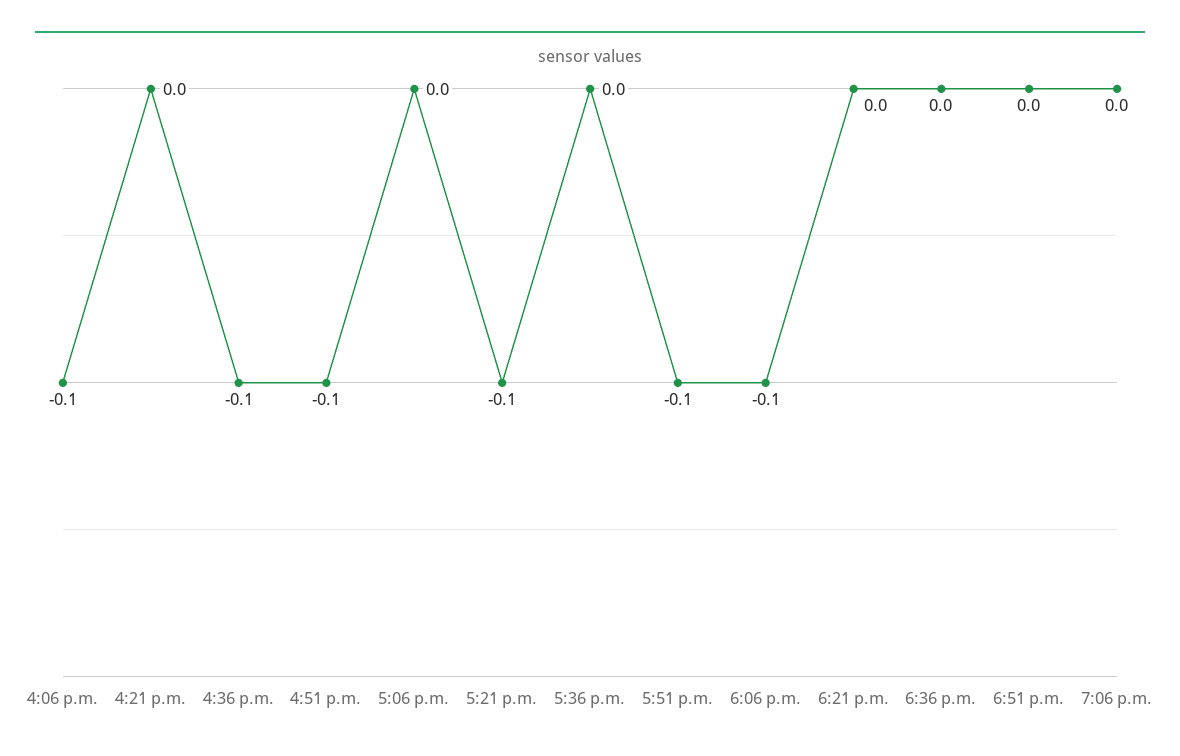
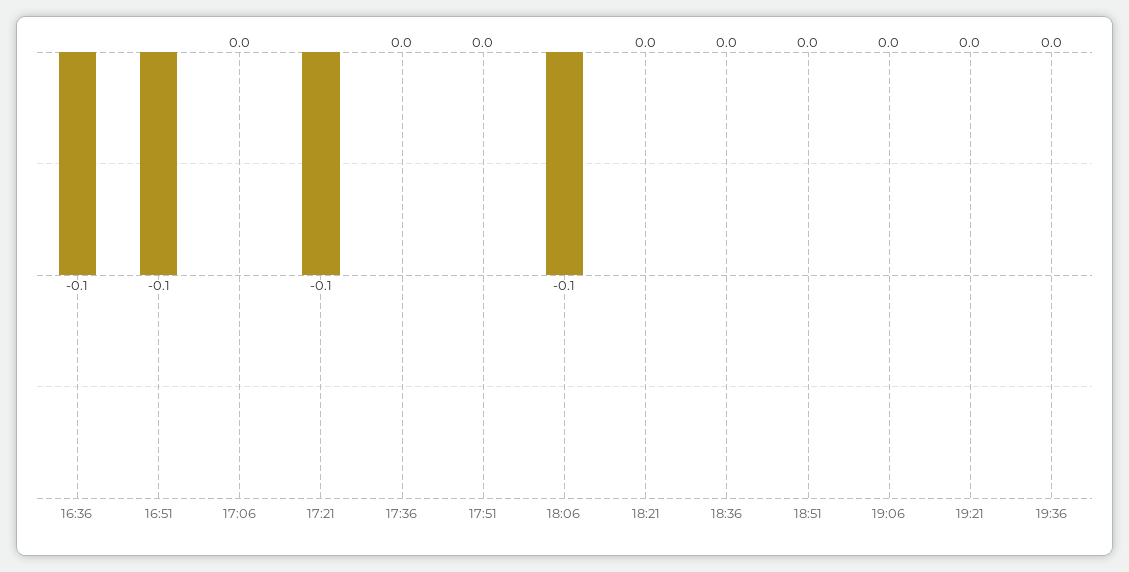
4:06 p.m.: -0.1 -> none
4:21 p.m.: 0 -> none
5:51 p.m.: -0.1 -> 0
19:21: none -> 0
19:36: none -> 0

